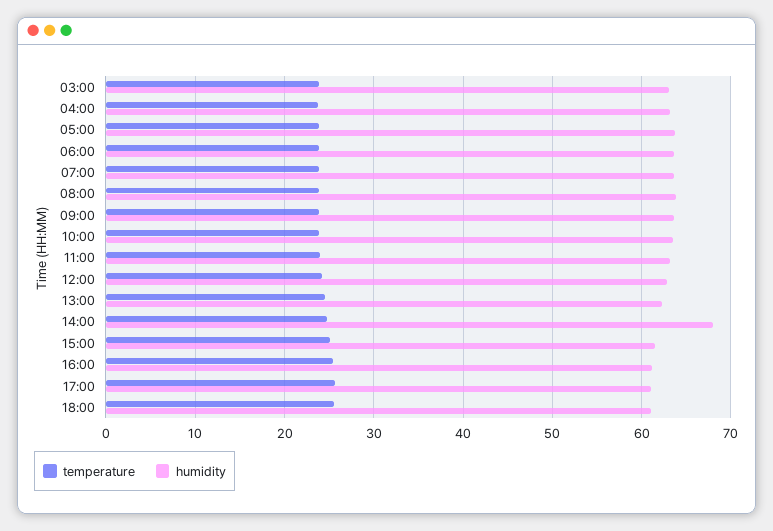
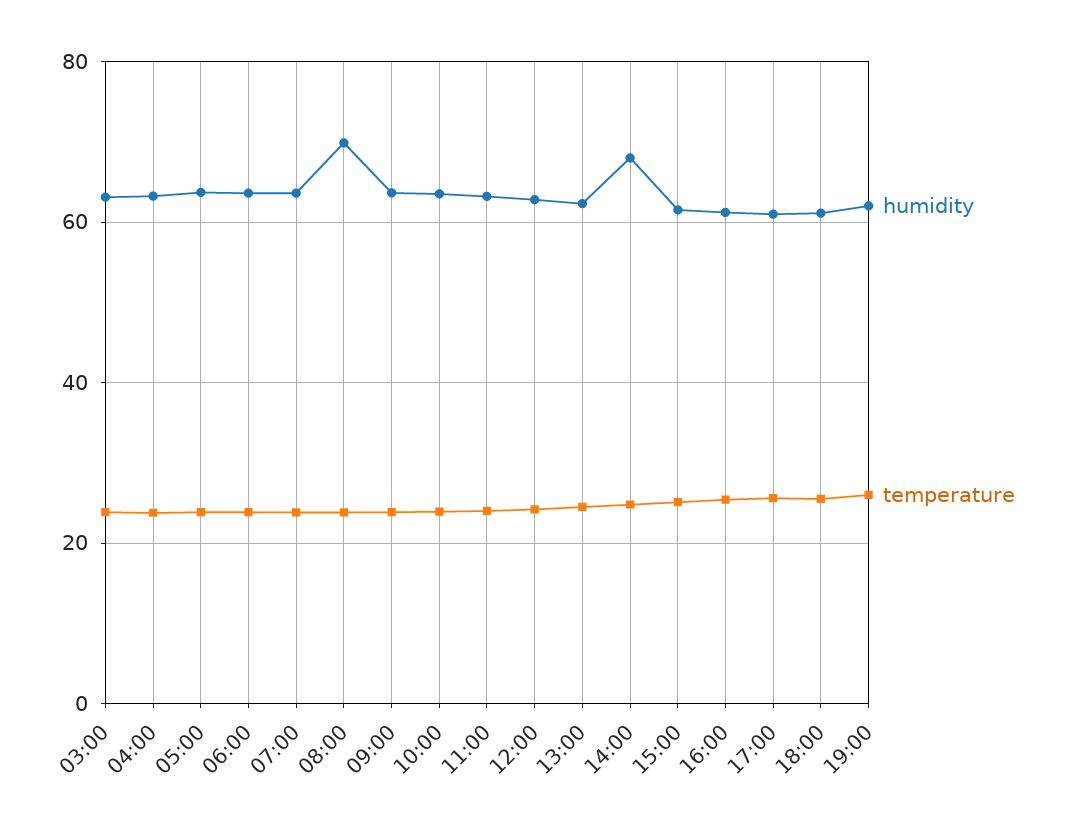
humidity, 08:00: 64 -> 70
humidity, 19:00: none -> 62
temperature, 19:00: none -> 26

